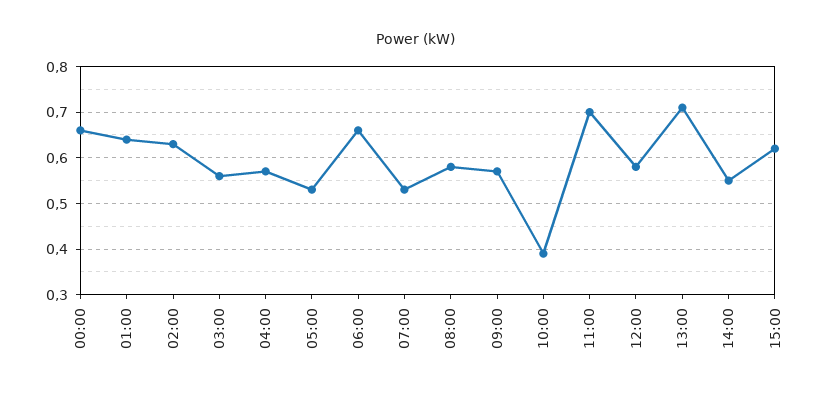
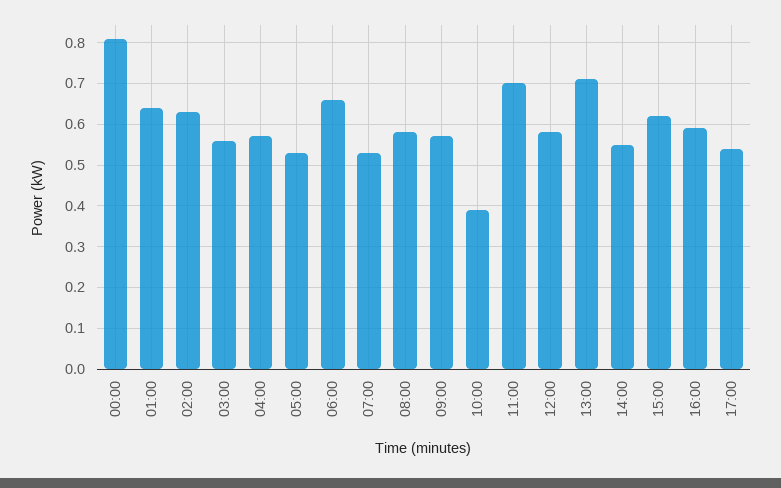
00:00: 0.65 -> 0.8
16:00: none -> 0.6
17:00: none -> 0.55

